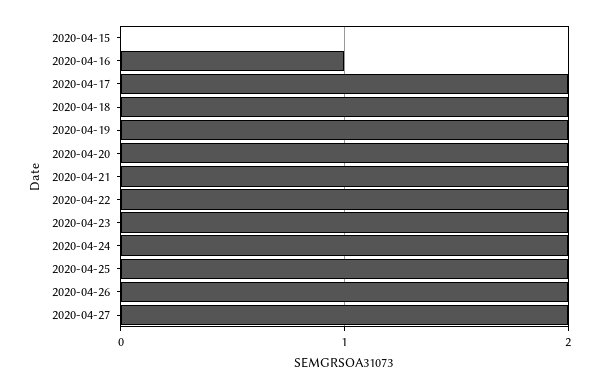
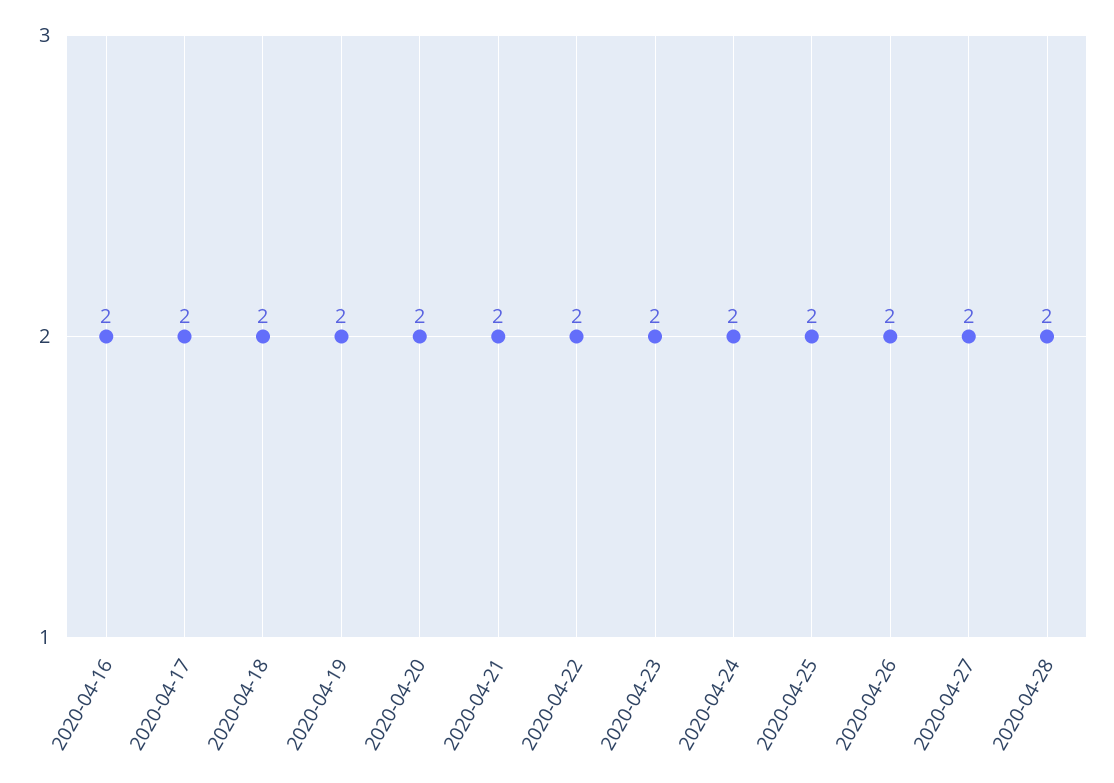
2020-04-15: 0 -> none
2020-04-16: 1 -> 2
2020-04-28: none -> 2

